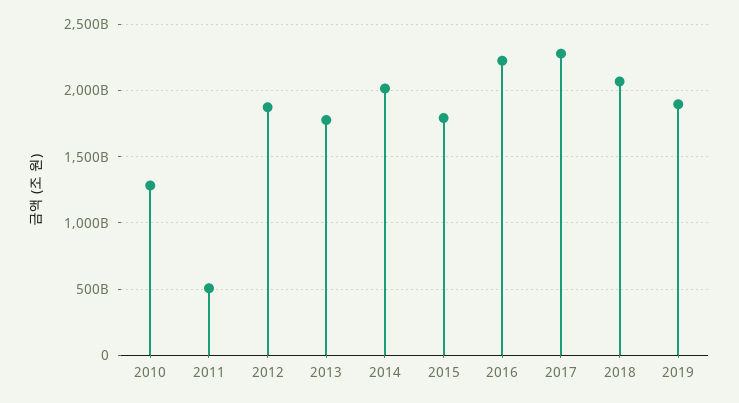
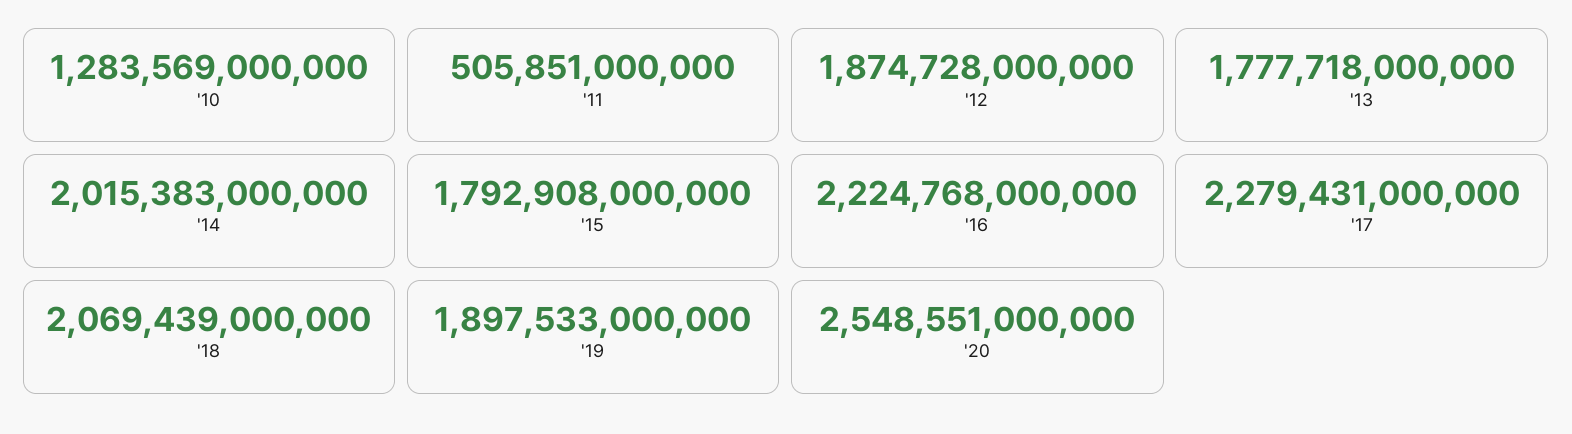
'20: none -> 2548551000000

